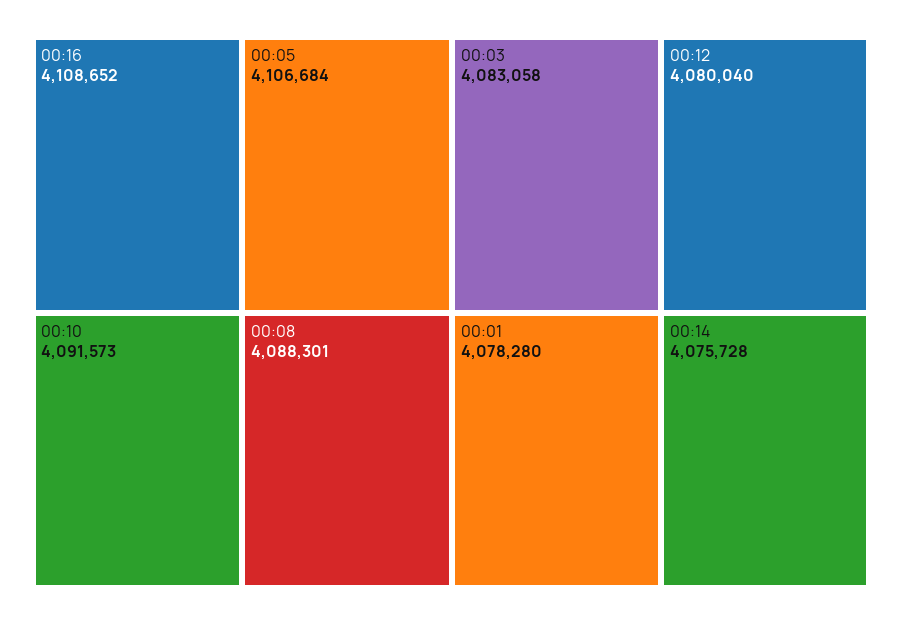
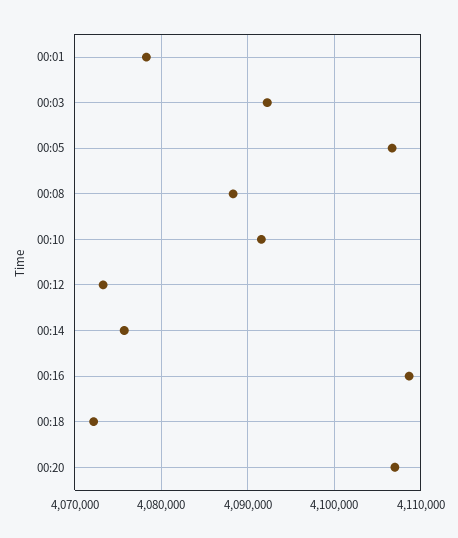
00:03: 4083058 -> 4092000
00:12: 4080040 -> 4073000
00:18: none -> 4072000
00:20: none -> 4107000

